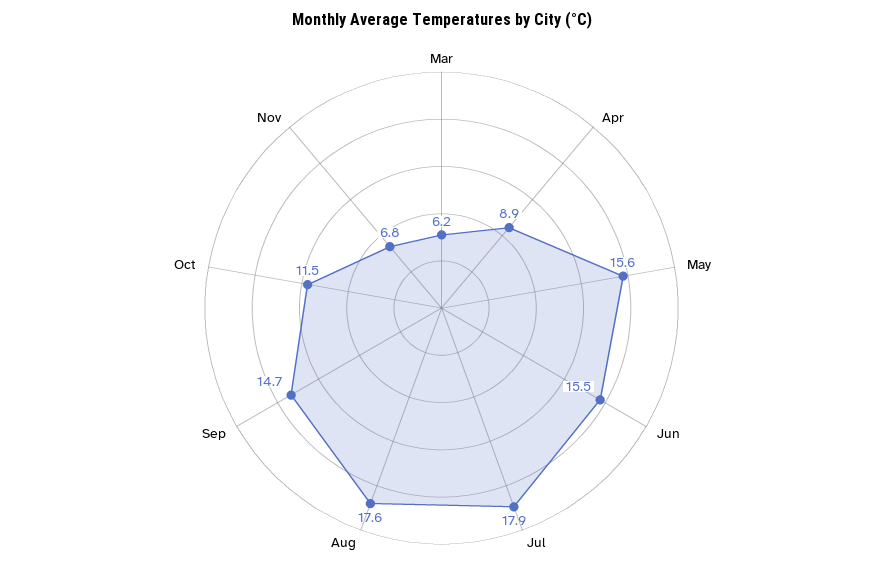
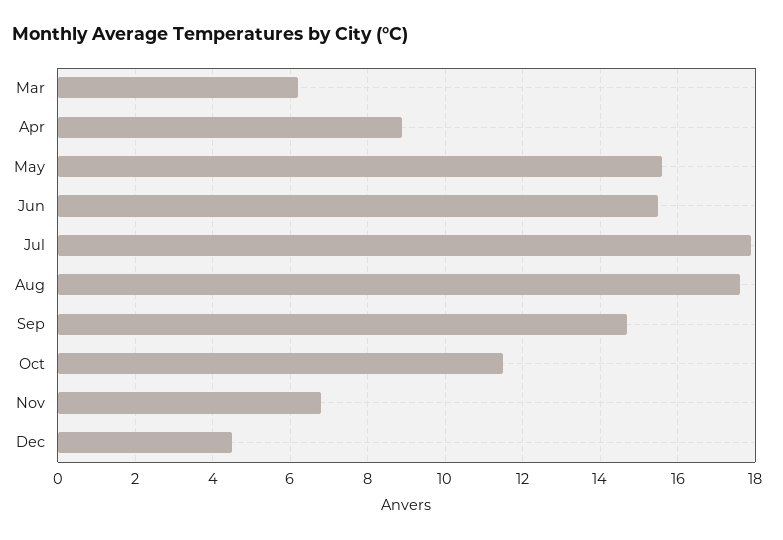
Dec: none -> 4.5

